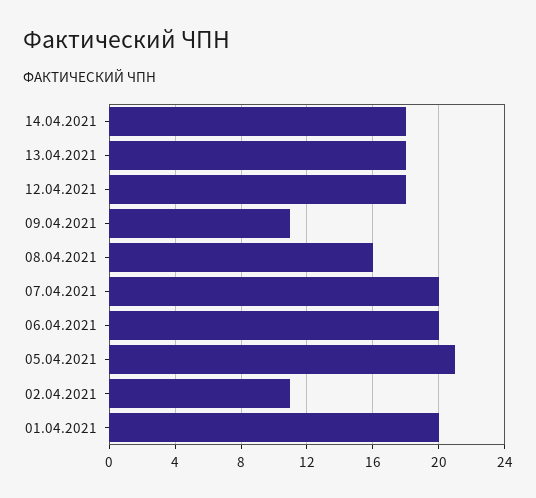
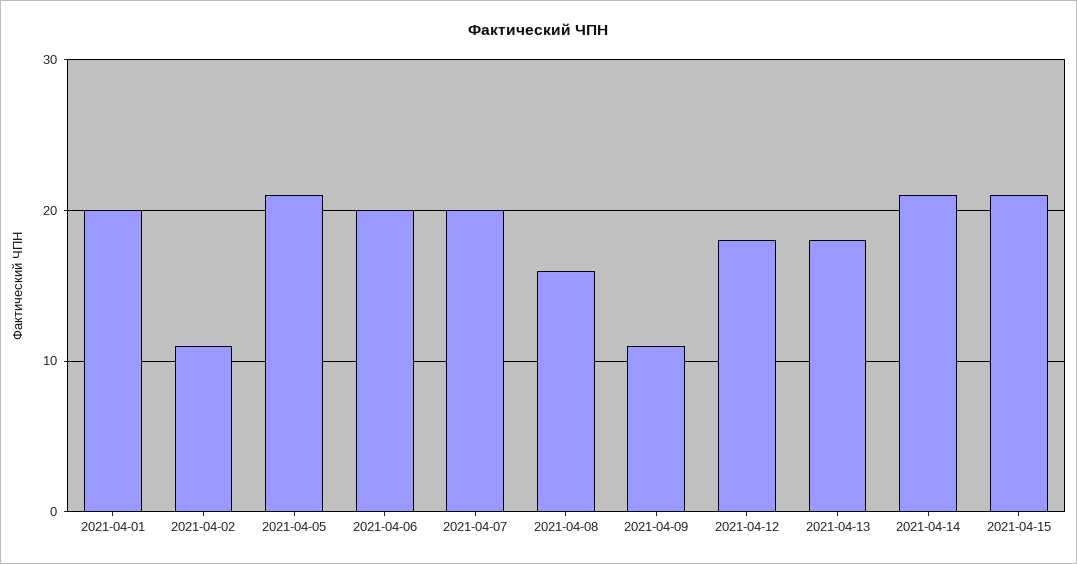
14.04.2021: 18 -> 21
2021-04-15: none -> 21

